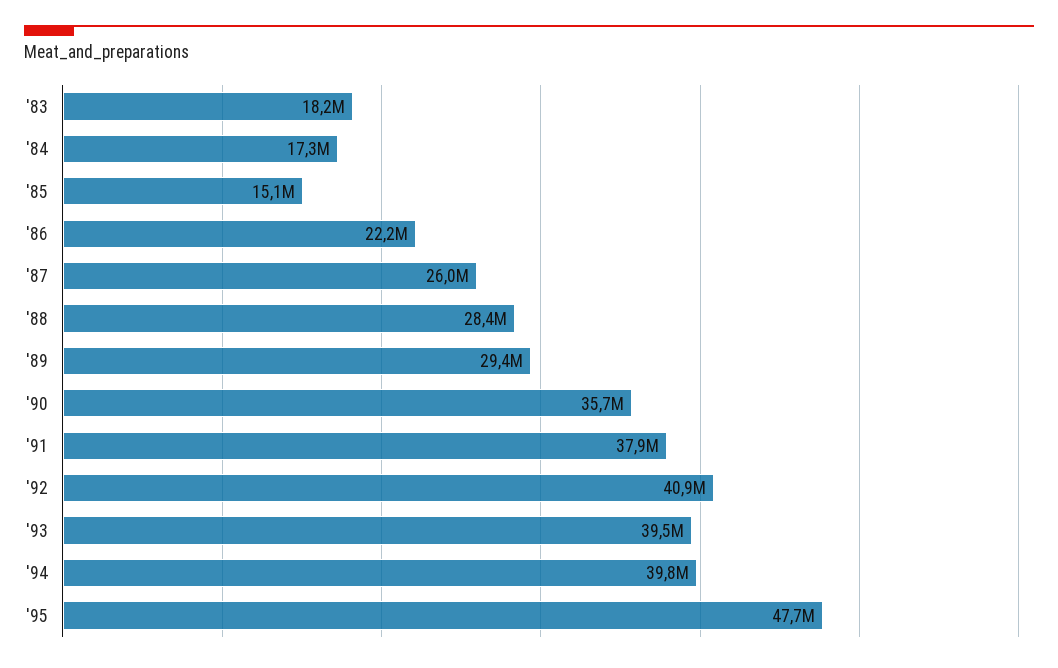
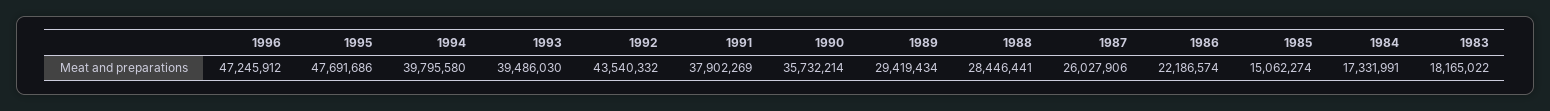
'92: 40900000 -> 43540332
1996: none -> 47245912

